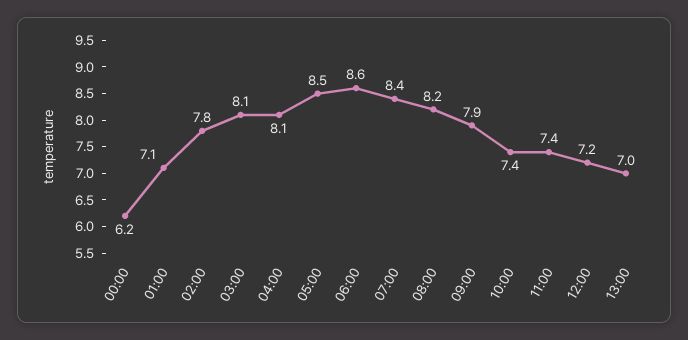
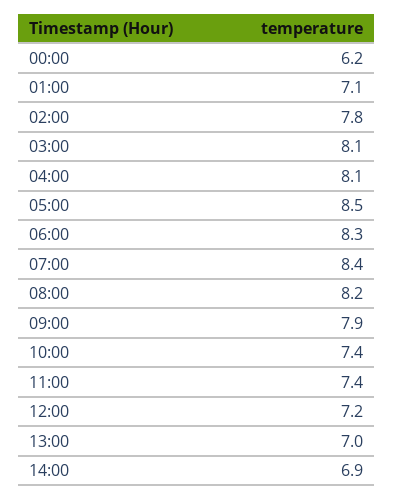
06:00: 8.6 -> 8.3
14:00: none -> 6.9

